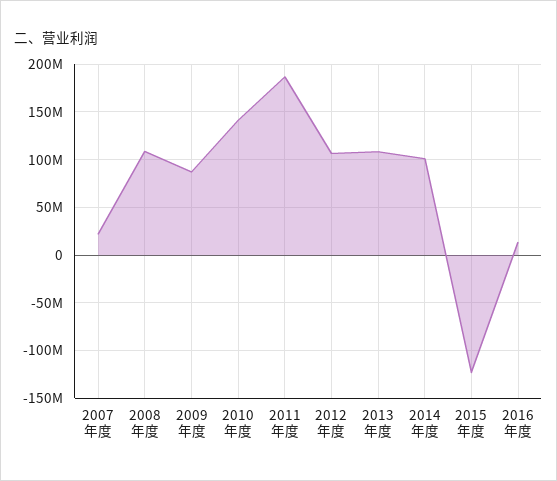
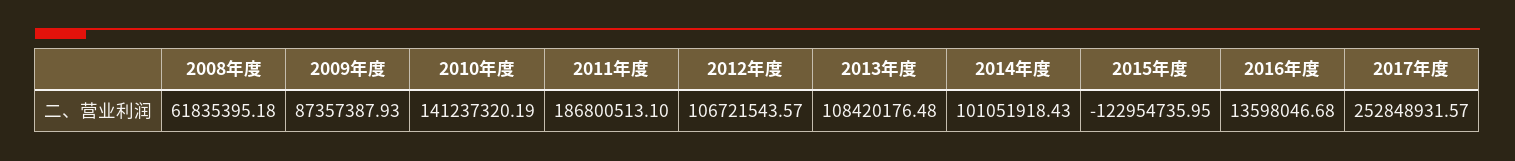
2007年度: 20000000 -> none
2008年度: 110000000 -> 61835395.18
2017年度: none -> 252848931.57

